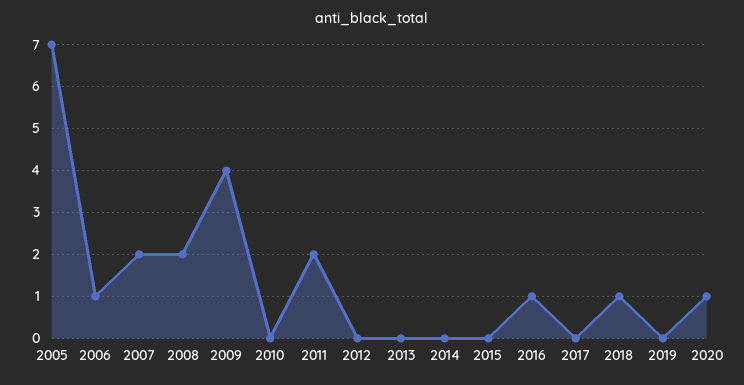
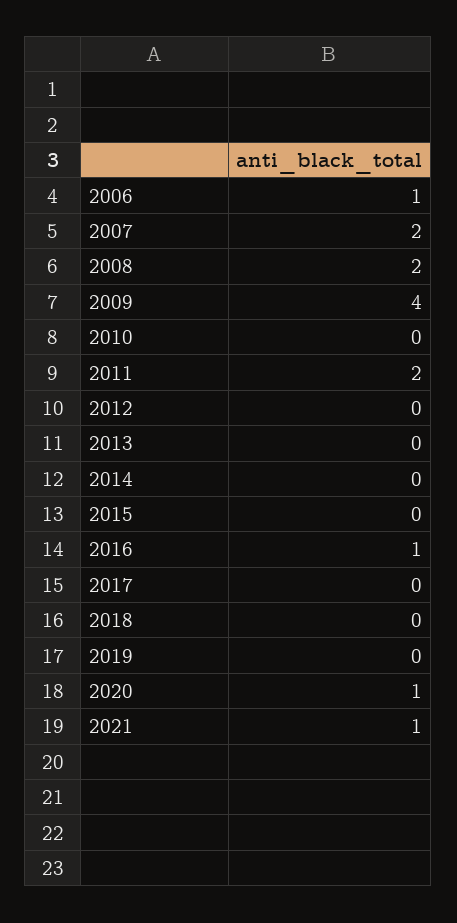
2005: 7 -> none
2018: 1 -> 0
2021: none -> 1

